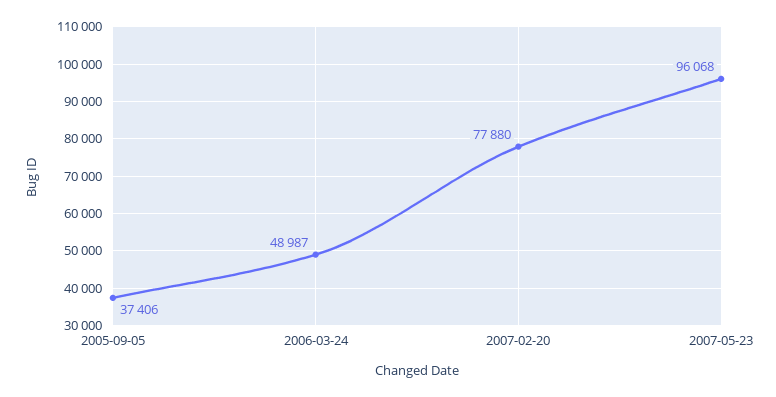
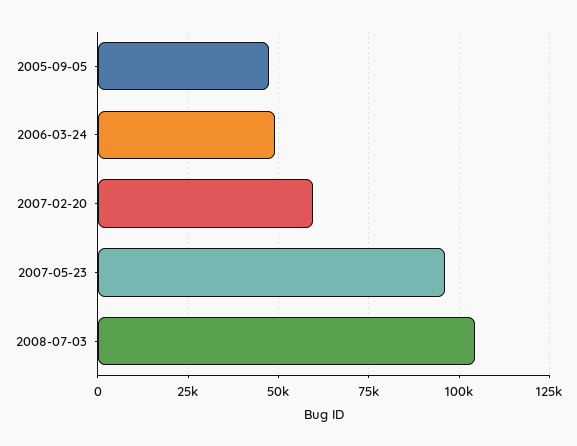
2005-09-05: 37406 -> 47500
2007-02-20: 77880 -> 60000
2008-07-03: none -> 105000

